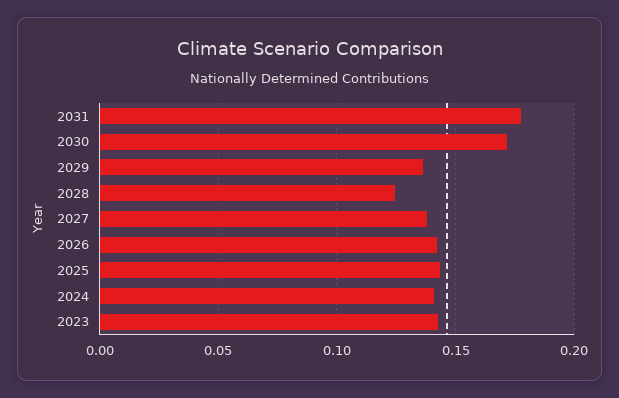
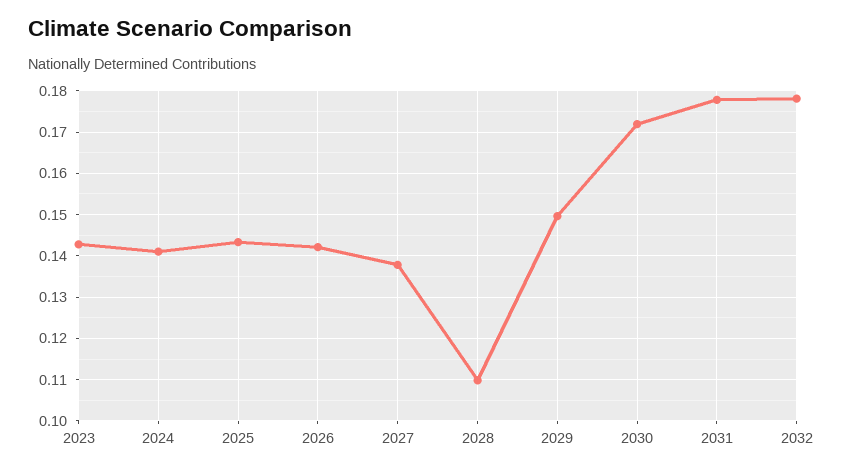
2029: 0.135 -> 0.15
2028: 0.125 -> 0.11
2032: none -> 0.178

